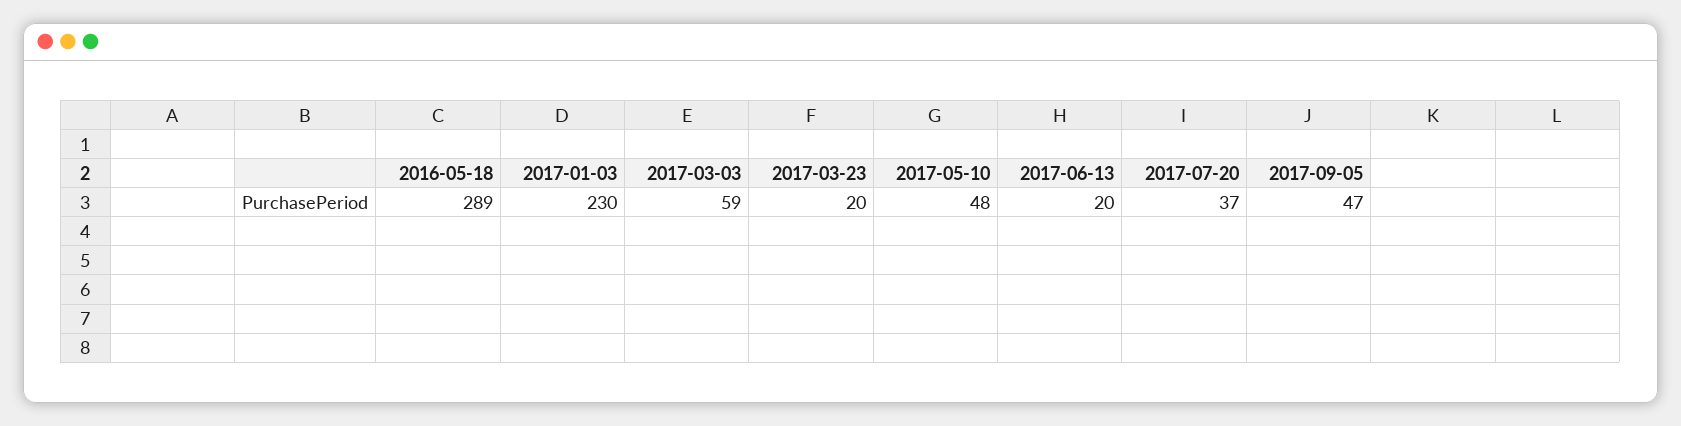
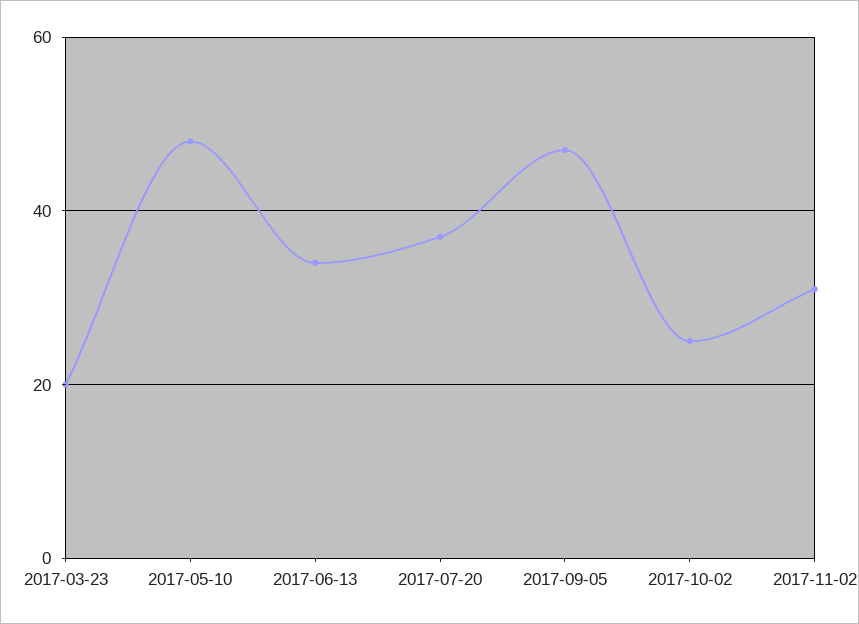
2016-05-18: 289 -> none
2017-01-03: 230 -> none
2017-03-03: 59 -> none
2017-06-13: 20 -> 35
2017-10-02: none -> 25
2017-11-02: none -> 30

